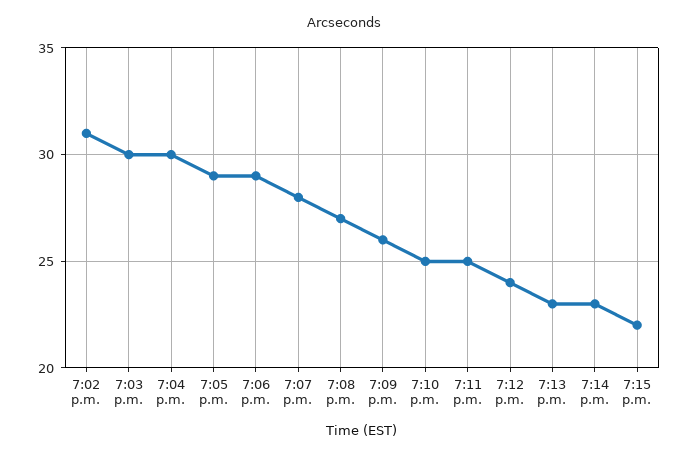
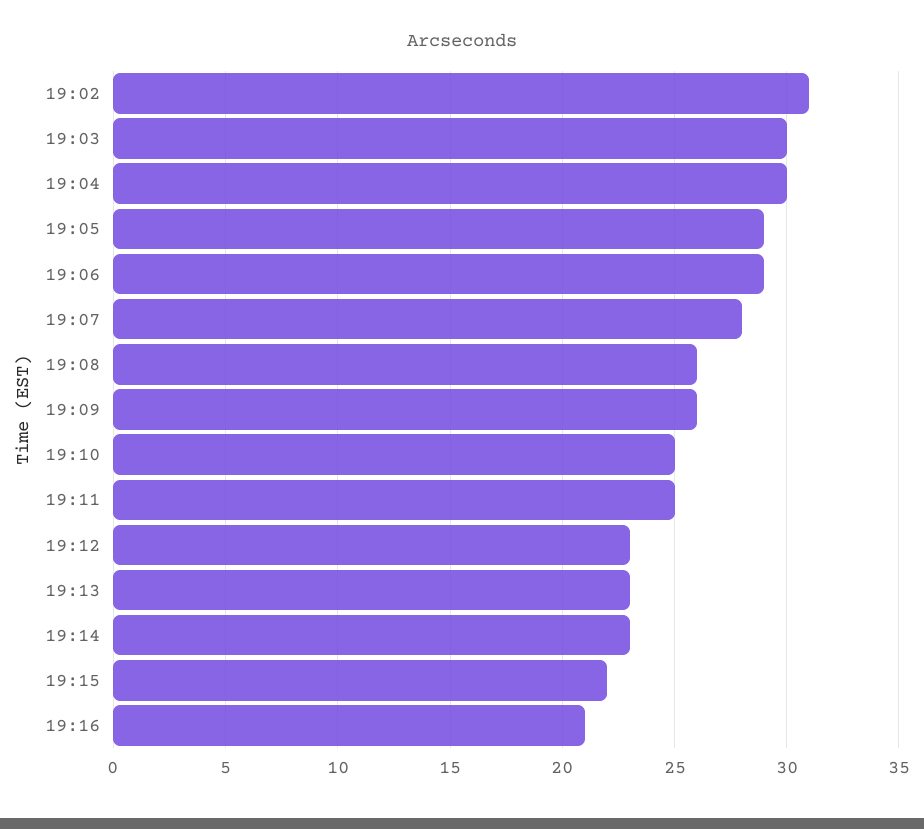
7:08 p.m.: 27 -> 26
7:12 p.m.: 24 -> 23
19:16: none -> 21

